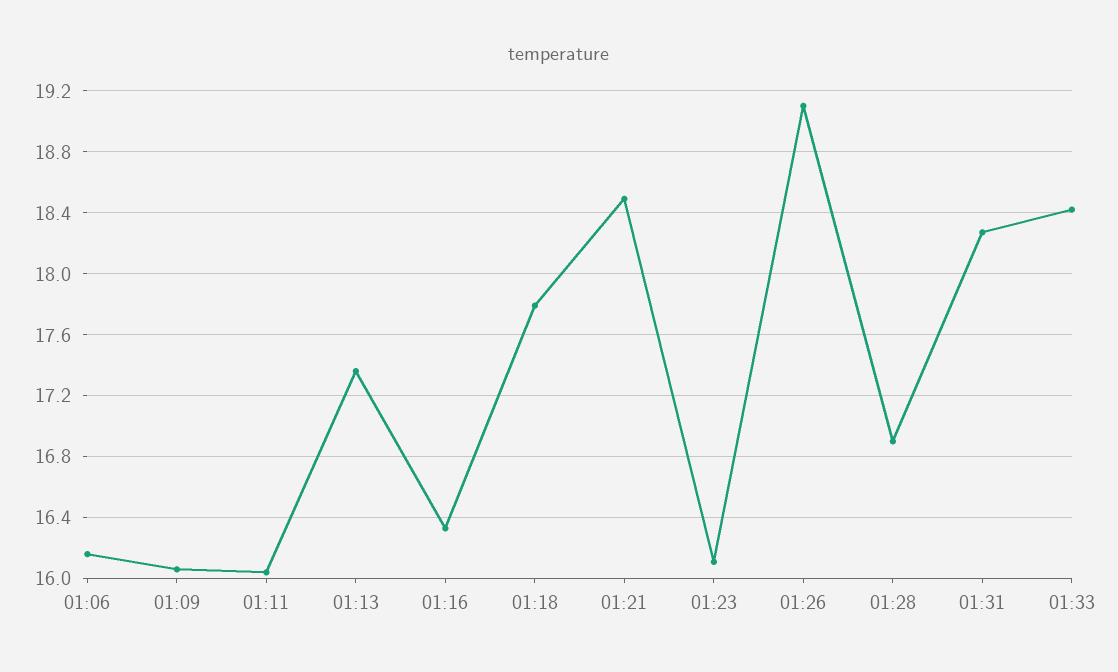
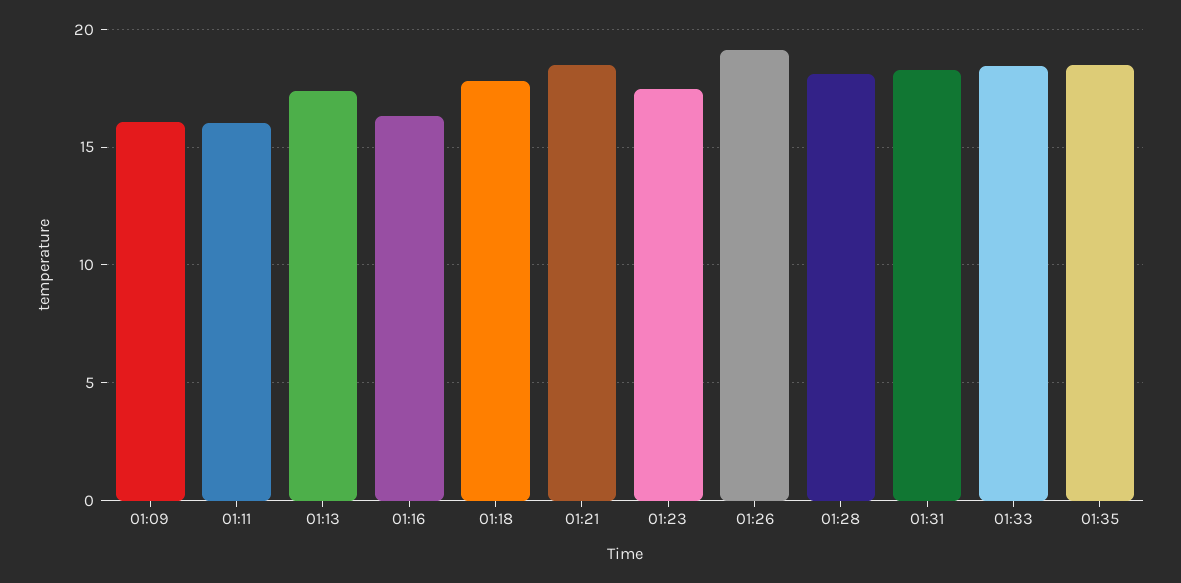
01:06: 16.15 -> none
01:23: 16.1 -> 17.5
01:28: 16.9 -> 18
01:35: none -> 18.5

